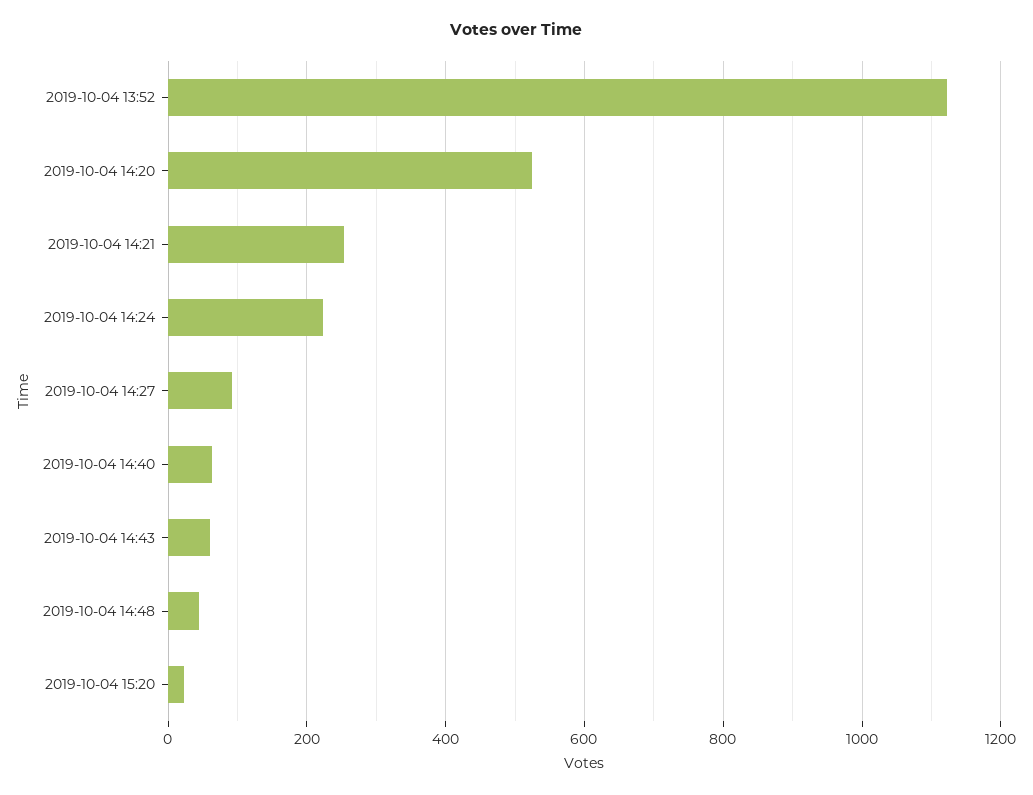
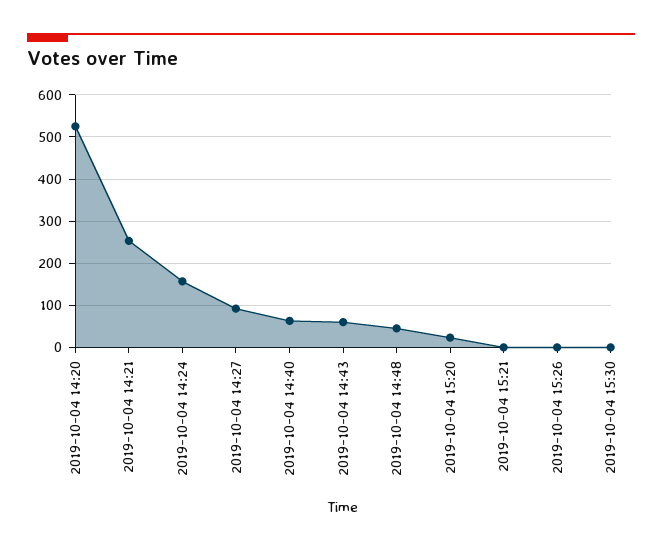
2019-10-04 13:52: 1120 -> none
2019-10-04 14:24: 220 -> 160
2019-10-04 15:21: none -> 0
2019-10-04 15:26: none -> 0
2019-10-04 15:30: none -> 0

